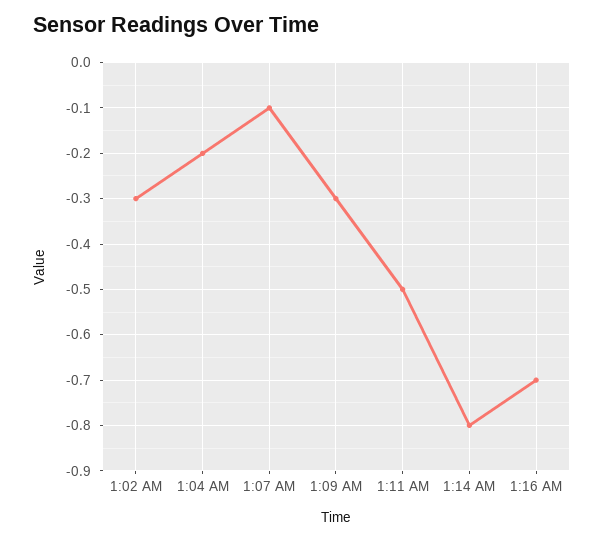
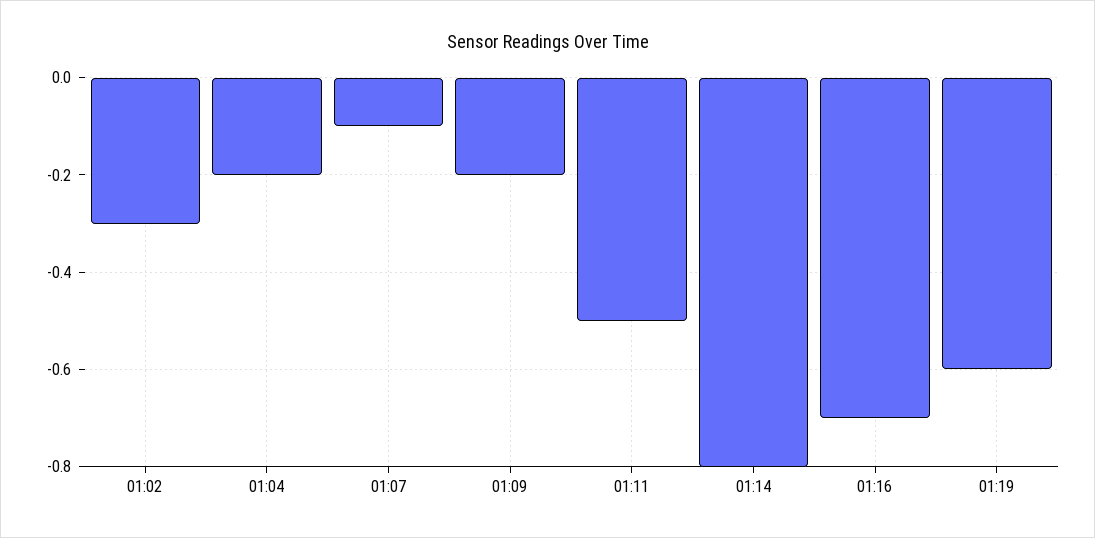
1:09 AM: -0.3 -> -0.2
01:19: none -> -0.6

